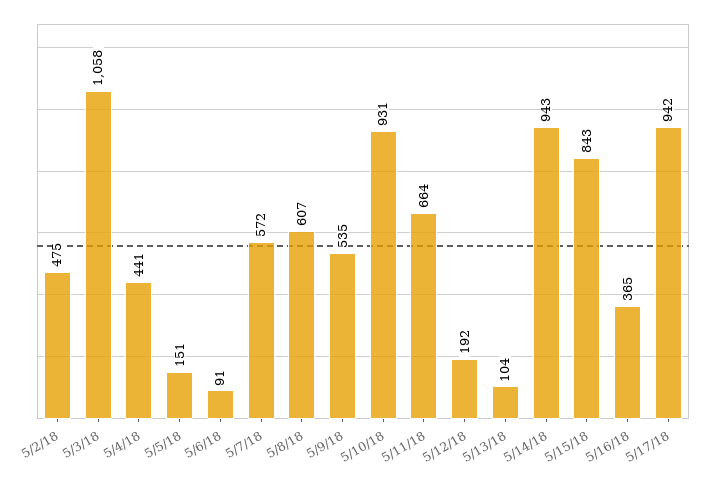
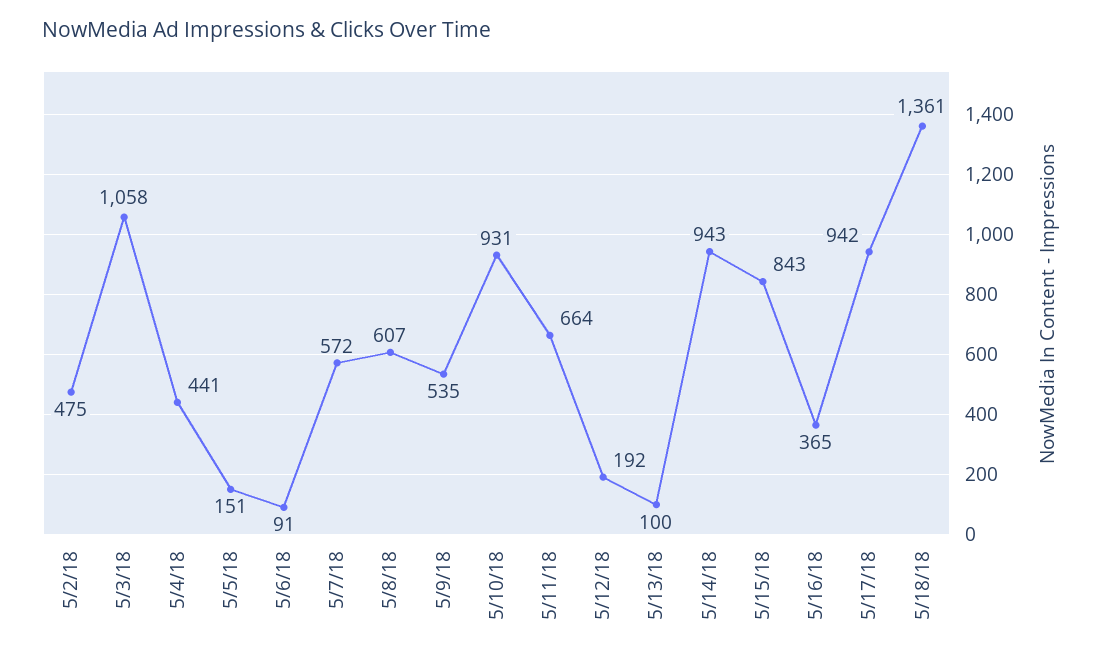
5/13/18: 104 -> 100
5/18/18: none -> 1361

